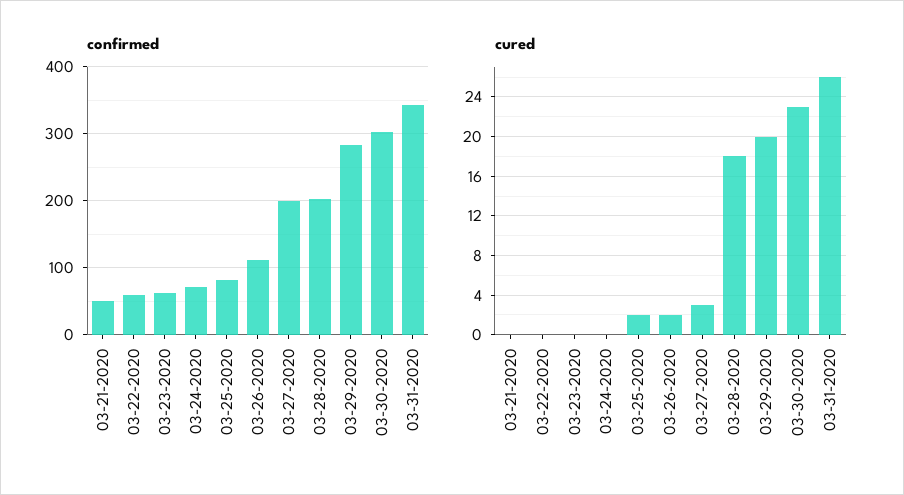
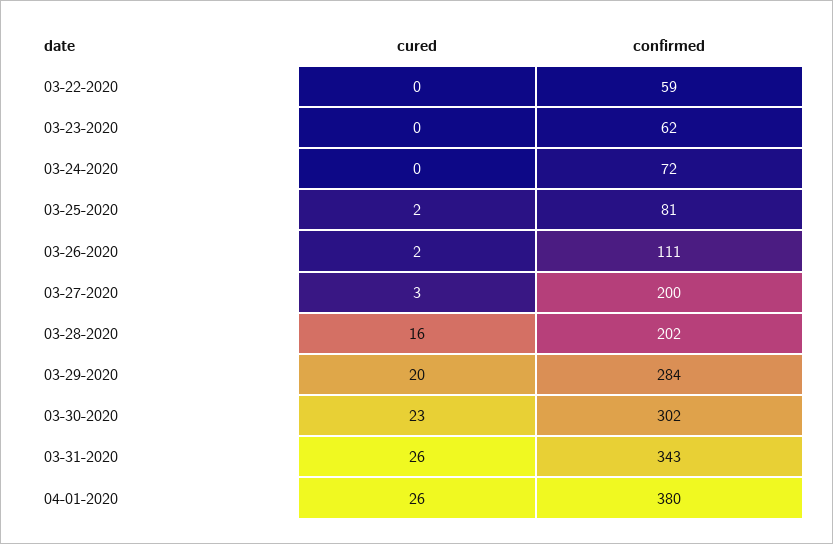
confirmed, 03-21-2020: 50 -> none
cured, 03-21-2020: 0 -> none
cured, 03-28-2020: 18 -> 16
cured, 04-01-2020: none -> 26
confirmed, 04-01-2020: none -> 380

